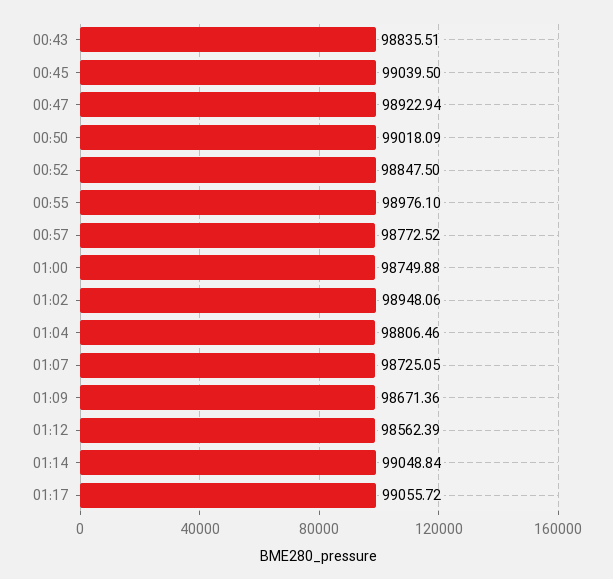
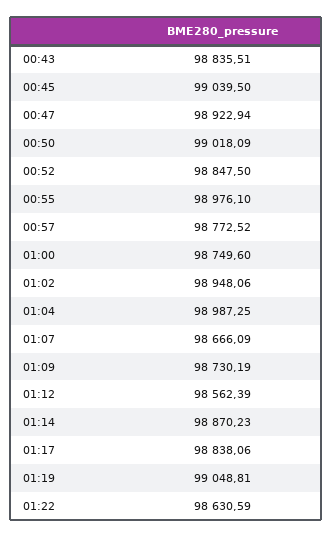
01:00: 98749.88 -> 98749.6
01:04: 98806.46 -> 98987.25
01:07: 98725.05 -> 98666.09
01:09: 98671.36 -> 98730.19
01:14: 99048.84 -> 98870.23
01:17: 99055.72 -> 98838.06
01:19: none -> 99048.81
01:22: none -> 98630.59

